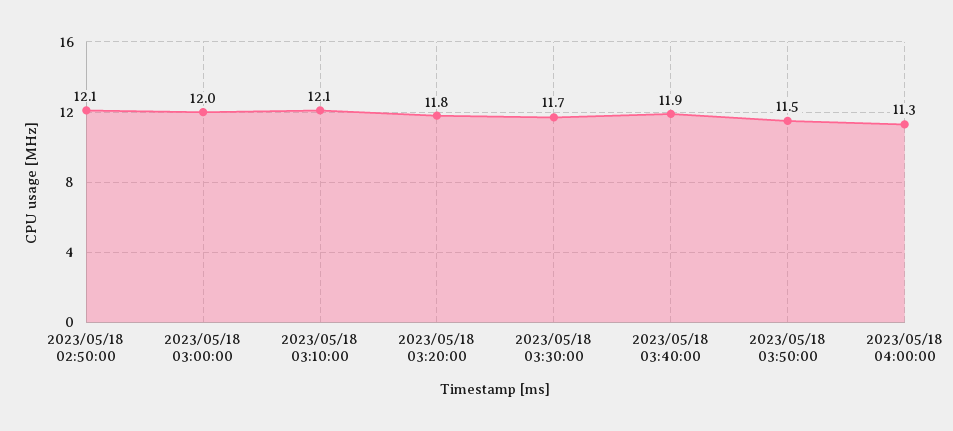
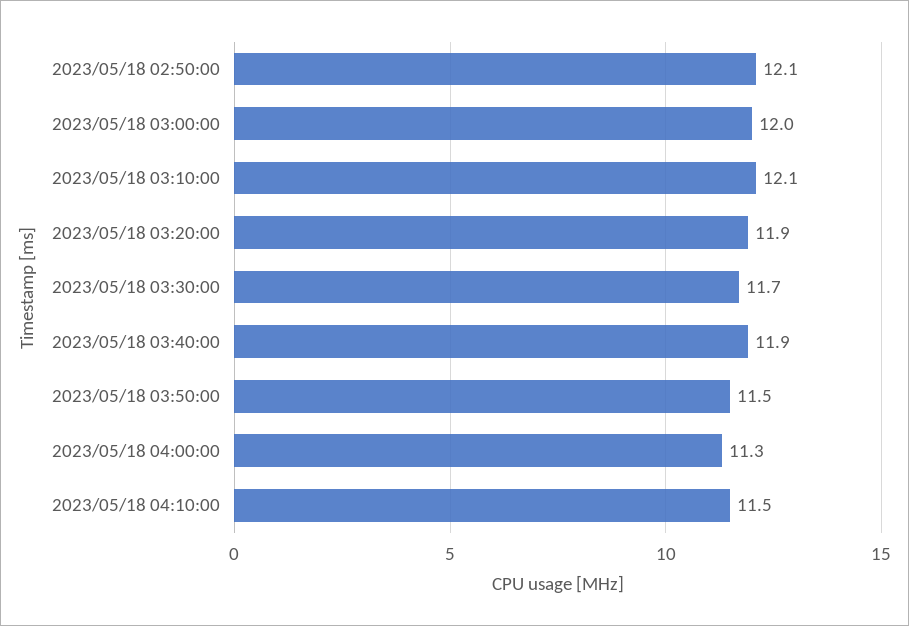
2023/05/18 03:20:00: 11.8 -> 11.9
2023/05/18 04:10:00: none -> 11.5

